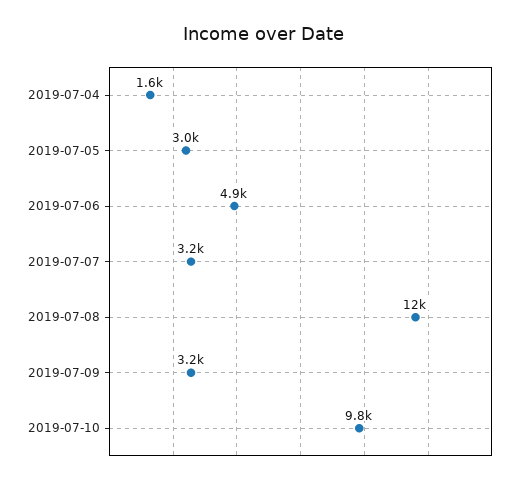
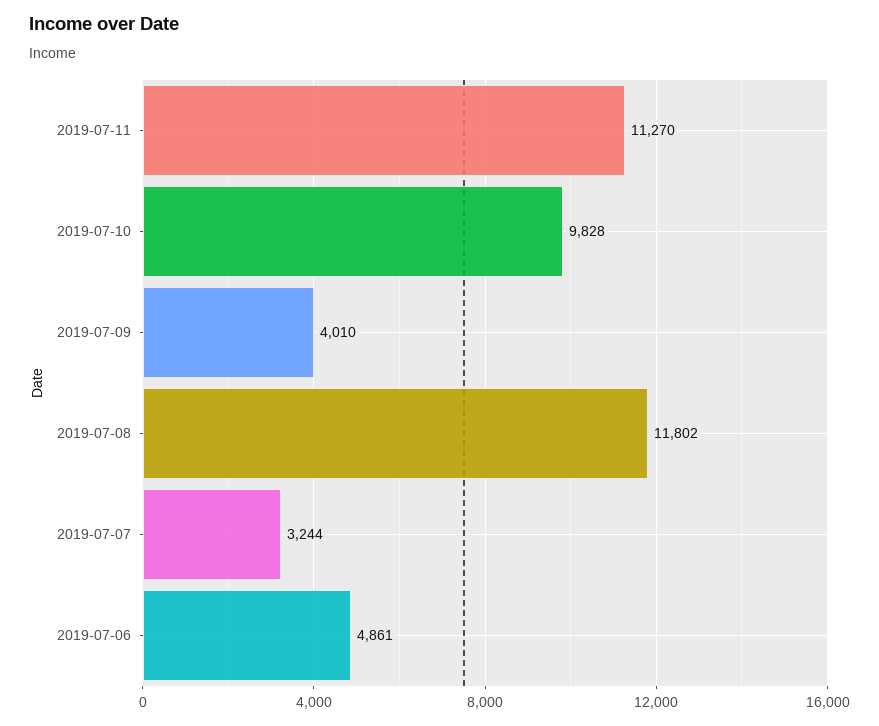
2019-07-04: 1600 -> none
2019-07-05: 3000 -> none
2019-07-09: 3200 -> 4010
2019-07-11: none -> 11270

